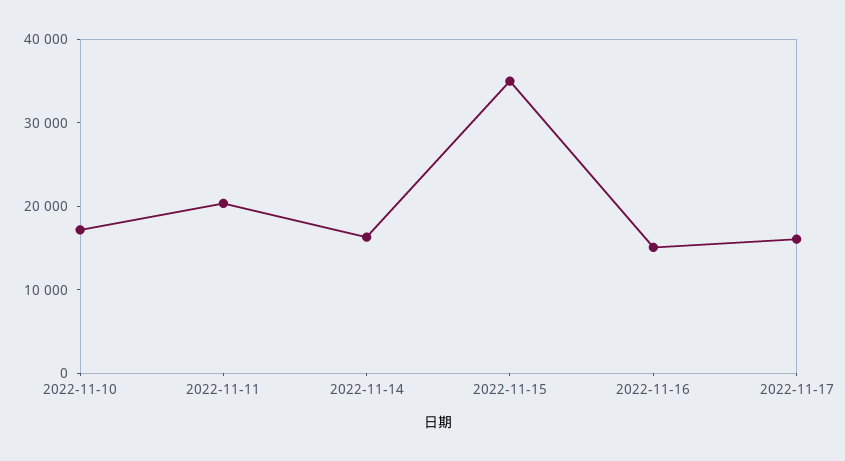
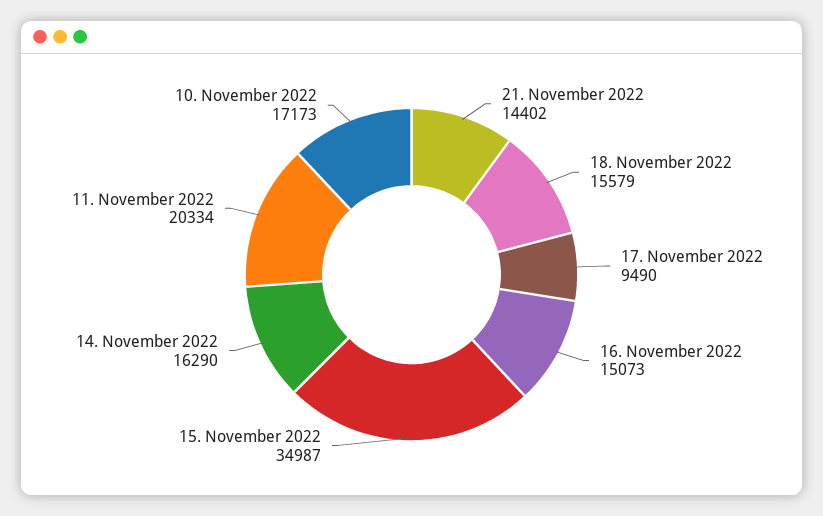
2022-11-17: 16000 -> 9490
21. November 2022: none -> 14402
18. November 2022: none -> 15579

